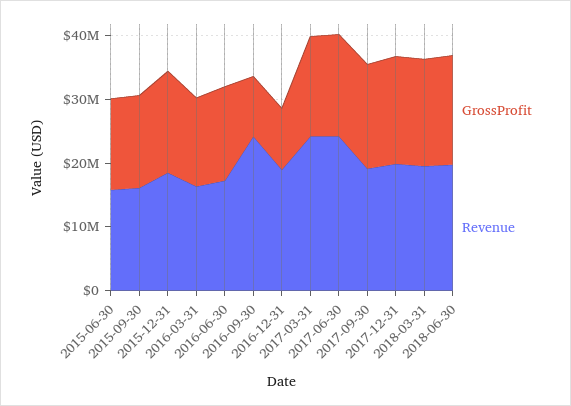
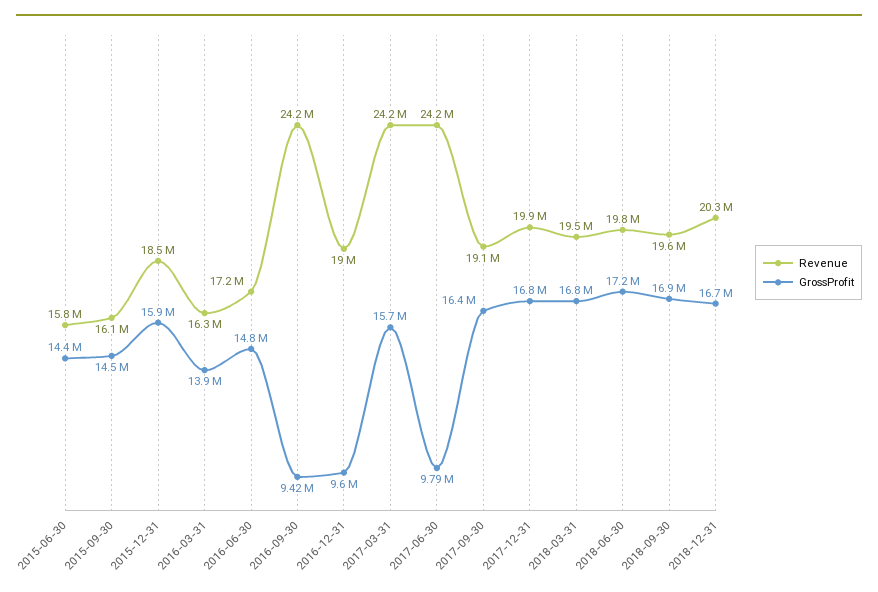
GrossProfit, 2017-06-30: 16000000 -> 9790000
Revenue, 2018-09-30: none -> 19600000
GrossProfit, 2018-09-30: none -> 16900000
Revenue, 2018-12-31: none -> 20300000
GrossProfit, 2018-12-31: none -> 16700000

